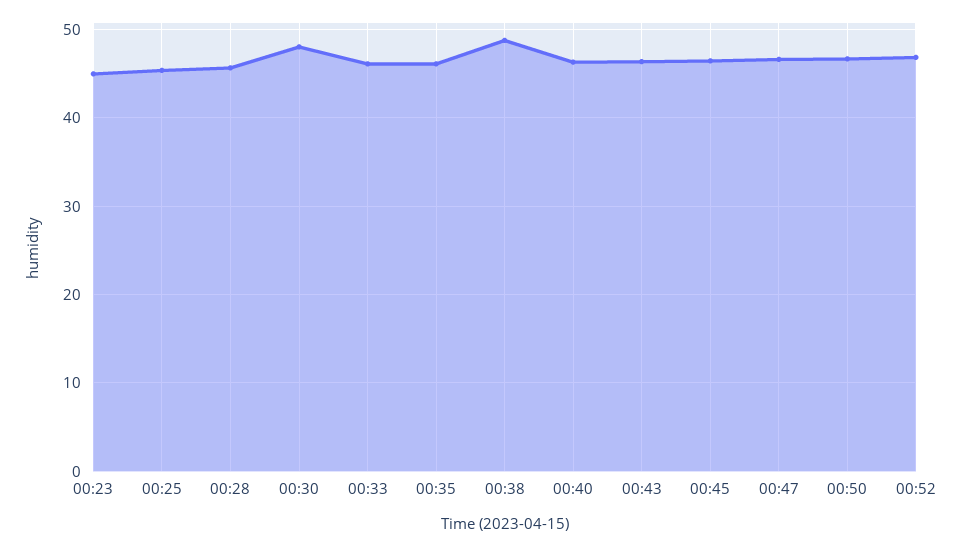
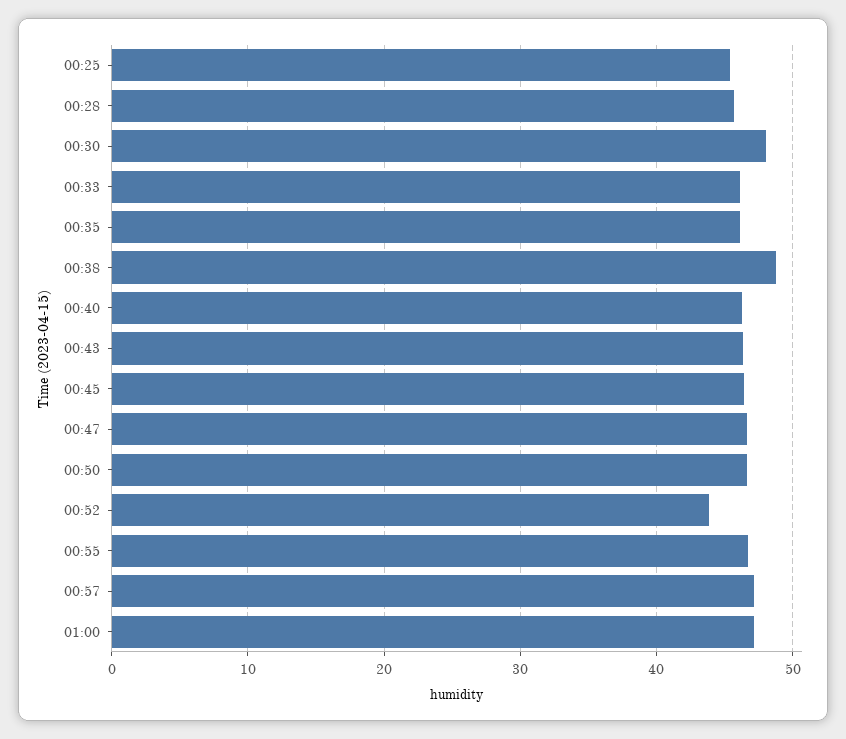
00:23: 45 -> none
00:52: 47 -> 44
00:55: none -> 47
00:57: none -> 47
01:00: none -> 47

